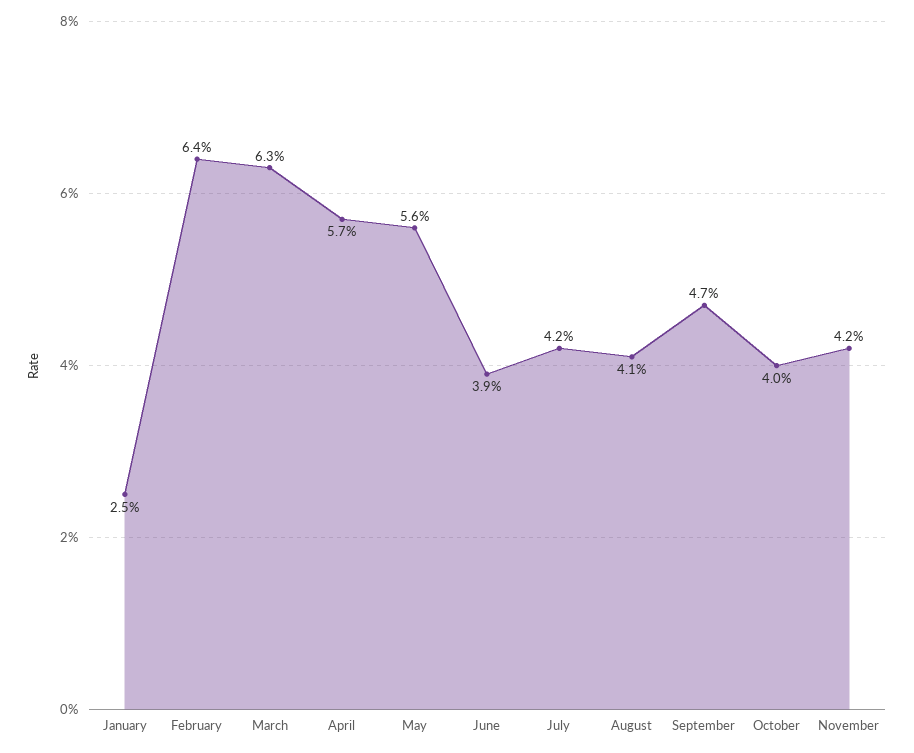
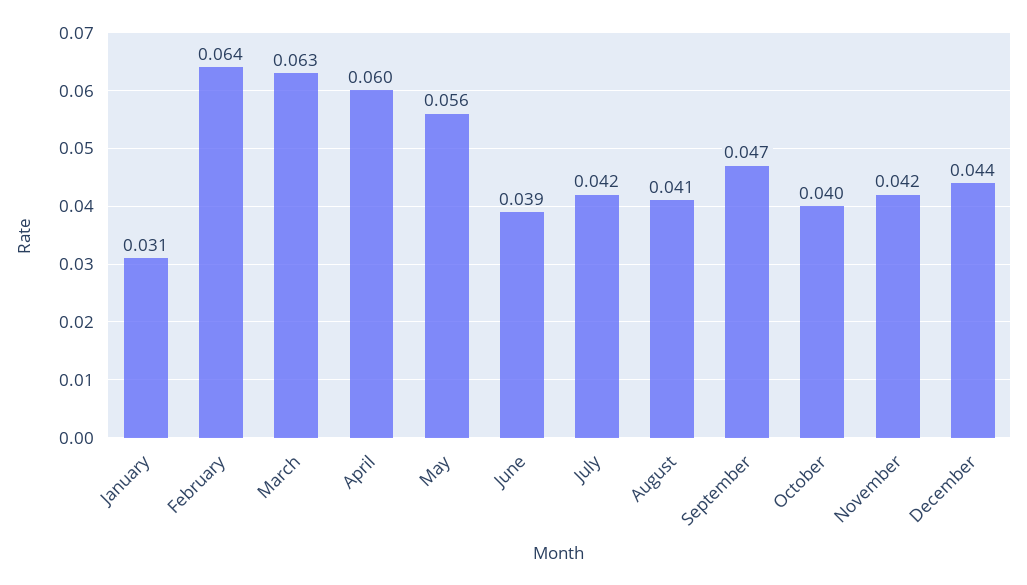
January: 0.025 -> 0.031
April: 0.057 -> 0.06
December: none -> 0.044

